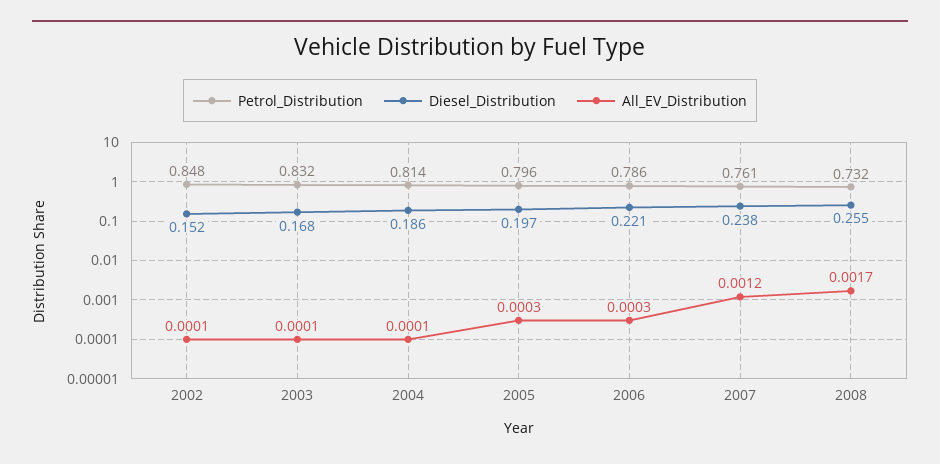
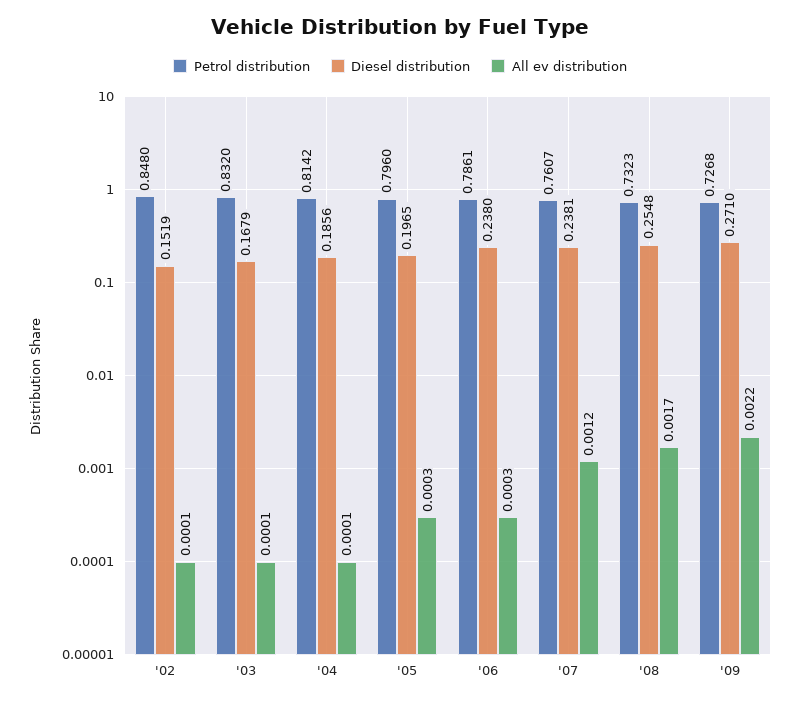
Diesel_Distribution, 2006: 0.221 -> 0.238
Petrol_Distribution, '09: none -> 0.7268
Diesel_Distribution, '09: none -> 0.271
All_EV_Distribution, '09: none -> 0.0022

